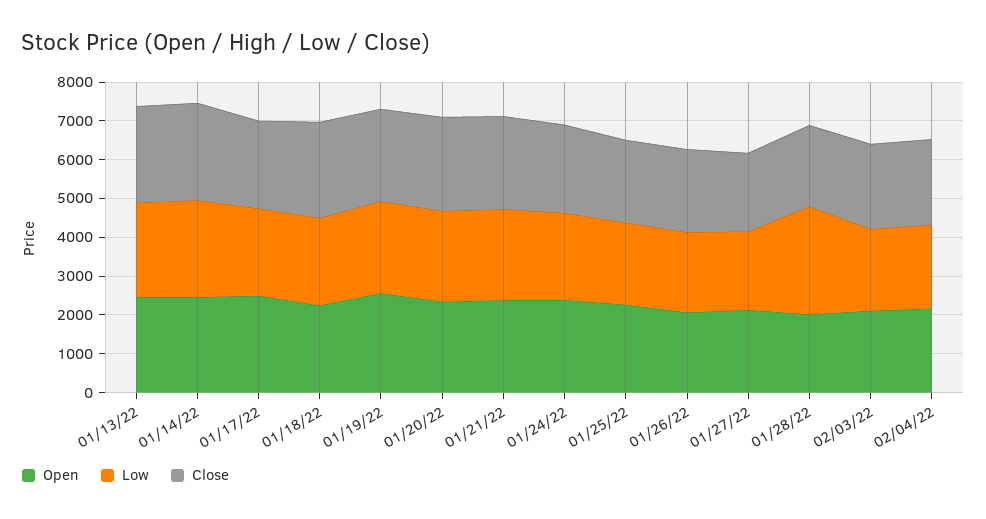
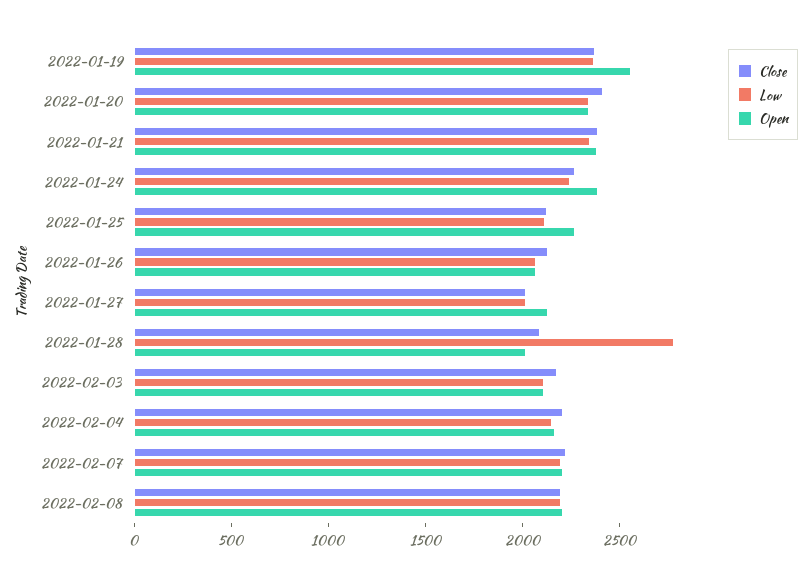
Open, 01/13/22: 2500 -> none
Low, 01/13/22: 2500 -> none
Close, 01/13/22: 2500 -> none
Open, 01/14/22: 2500 -> none
Low, 01/14/22: 2500 -> none
Close, 01/14/22: 2500 -> none
Open, 01/17/22: 2500 -> none
Low, 01/17/22: 2250 -> none
Close, 01/17/22: 2250 -> none
Open, 01/18/22: 2250 -> none
Low, 01/18/22: 2250 -> none
Close, 01/18/22: 2500 -> none
Close, 2022-02-07: none -> 2200
Low, 2022-02-07: none -> 2200
Open, 2022-02-07: none -> 2200
Close, 2022-02-08: none -> 2200
Low, 2022-02-08: none -> 2200
Open, 2022-02-08: none -> 2200

